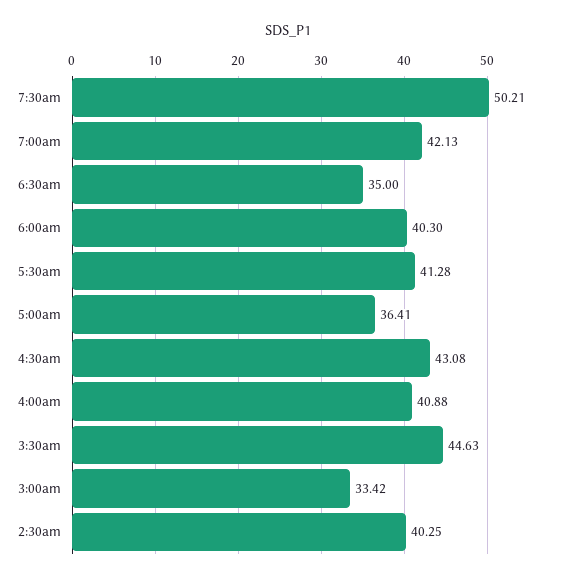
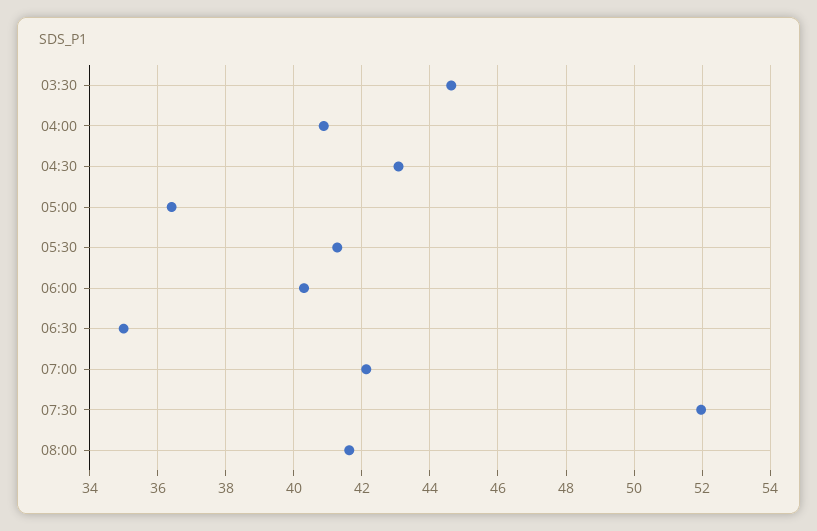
7:30am: 50.21 -> 52
3:00am: 33.42 -> none
2:30am: 40.25 -> none
08:00: none -> 41.6

